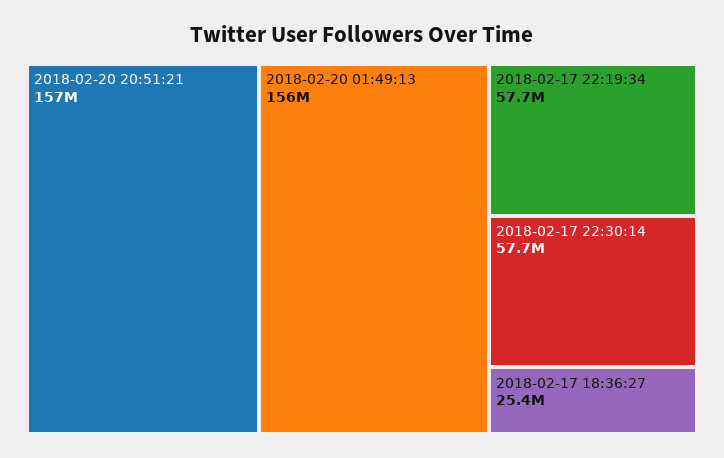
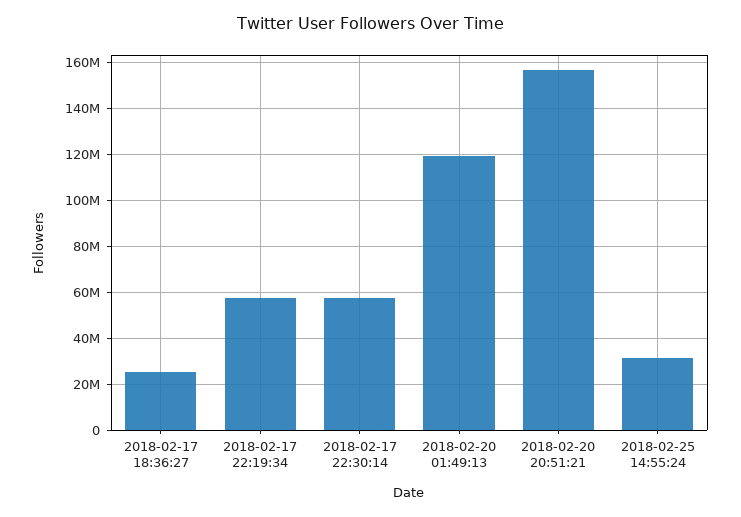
2018-02-20 01:49:13: 156000000 -> 120000000
2018-02-25 14:55:24: none -> 30000000

